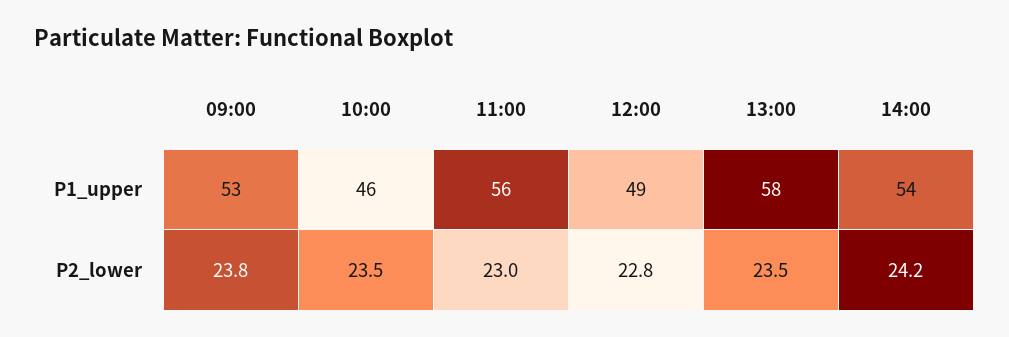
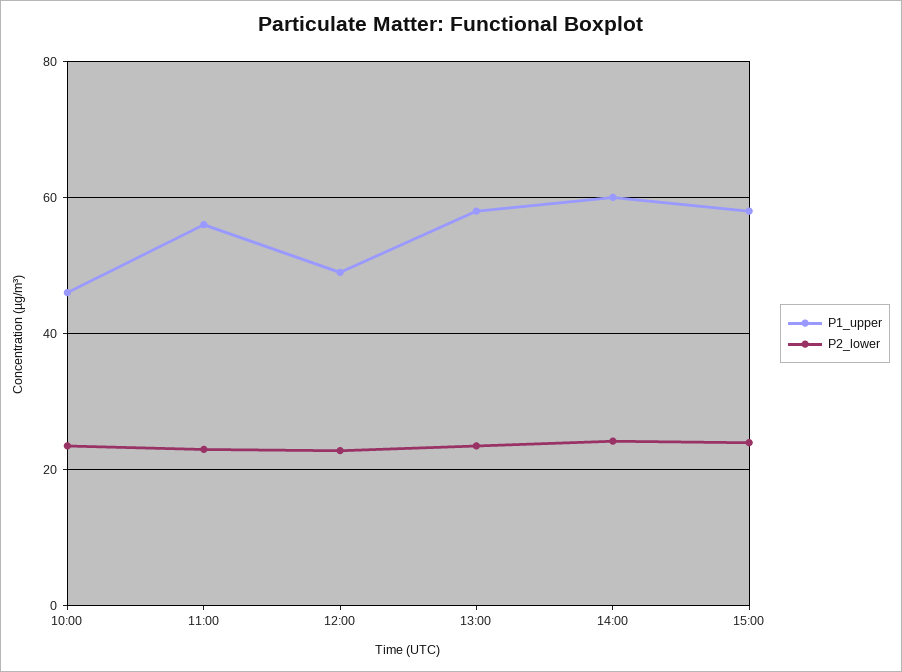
P1_upper, 09:00: 53 -> none
P1_upper, 14:00: 54 -> 60
P2_lower, 09:00: 23.8 -> none
P1_upper, 15:00: none -> 58
P2_lower, 15:00: none -> 24

